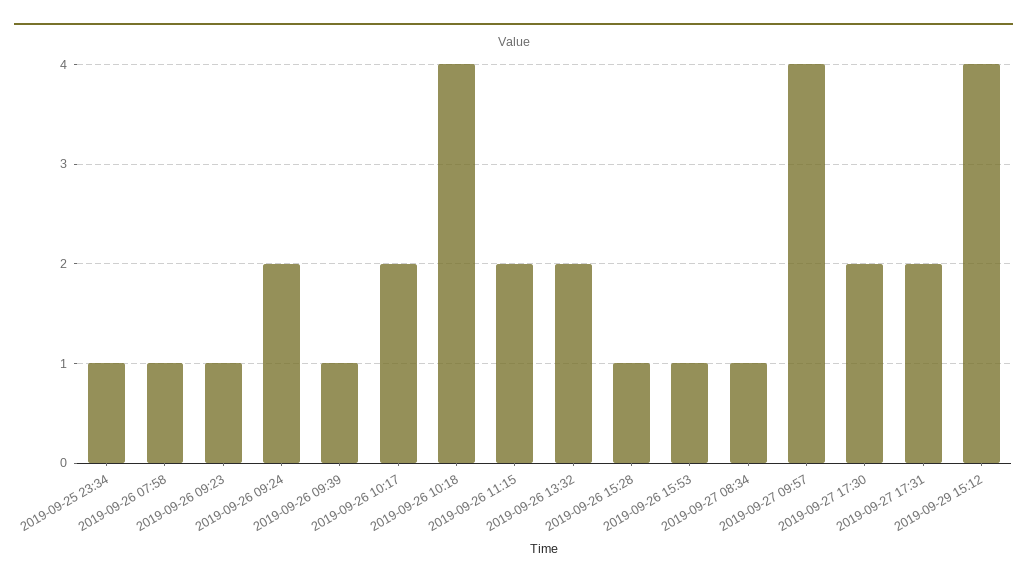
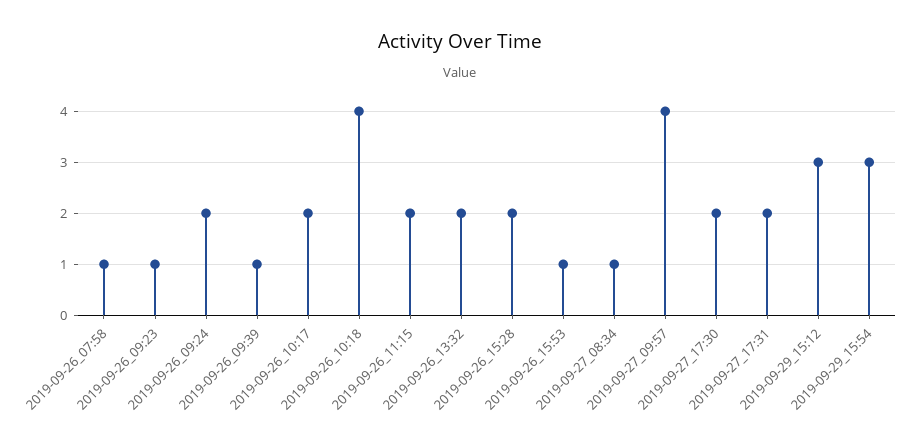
2019-09-25 23:34: 1 -> none
2019-09-26 15:28: 1 -> 2
2019-09-29 15:12: 4 -> 3
2019-09-29_15:54: none -> 3

